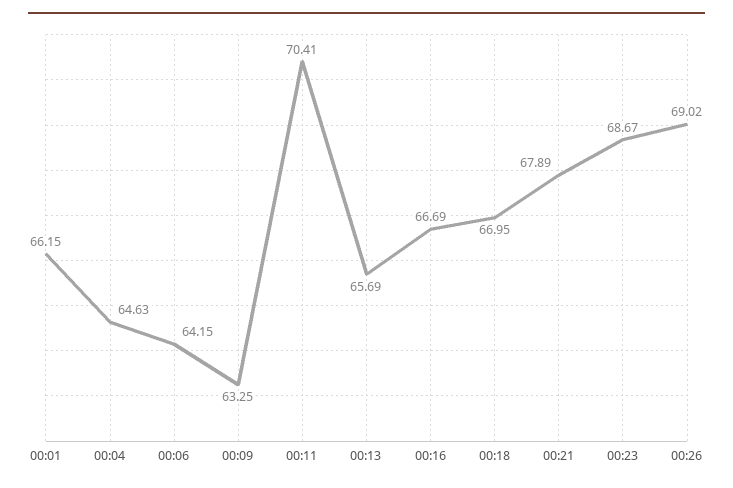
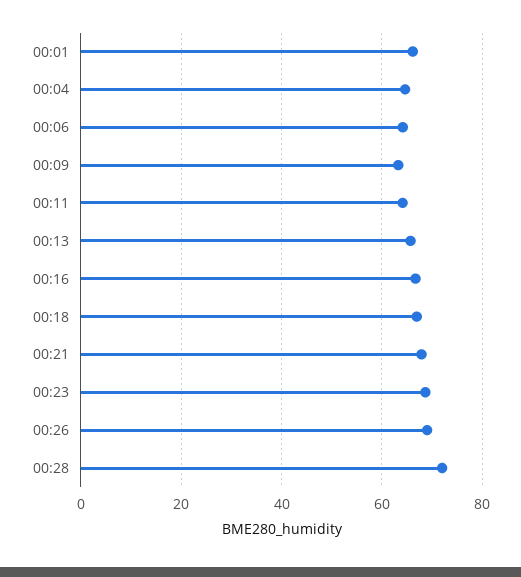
00:11: 70.41 -> 64
00:28: none -> 72

